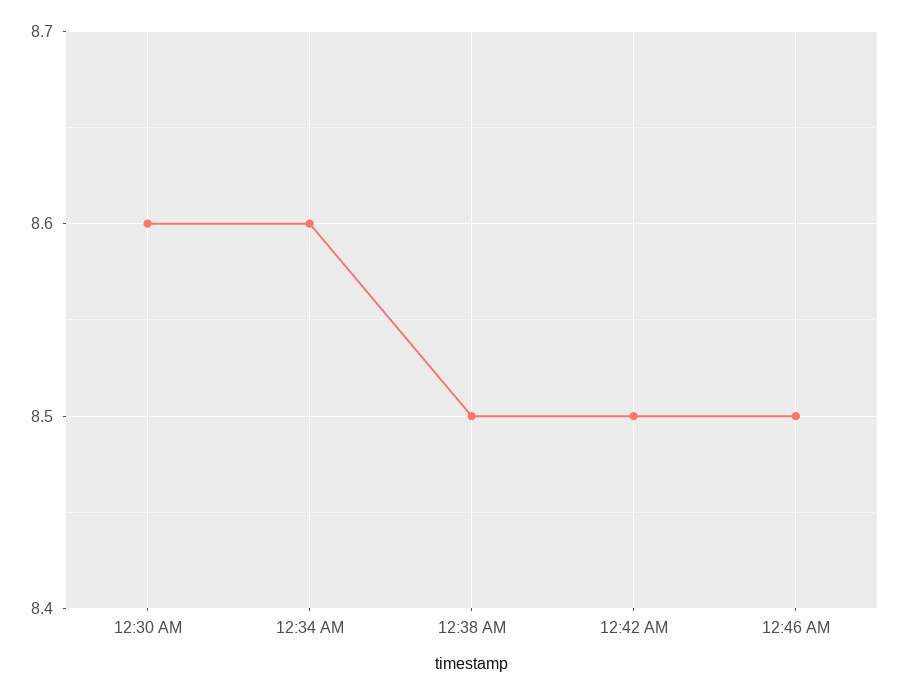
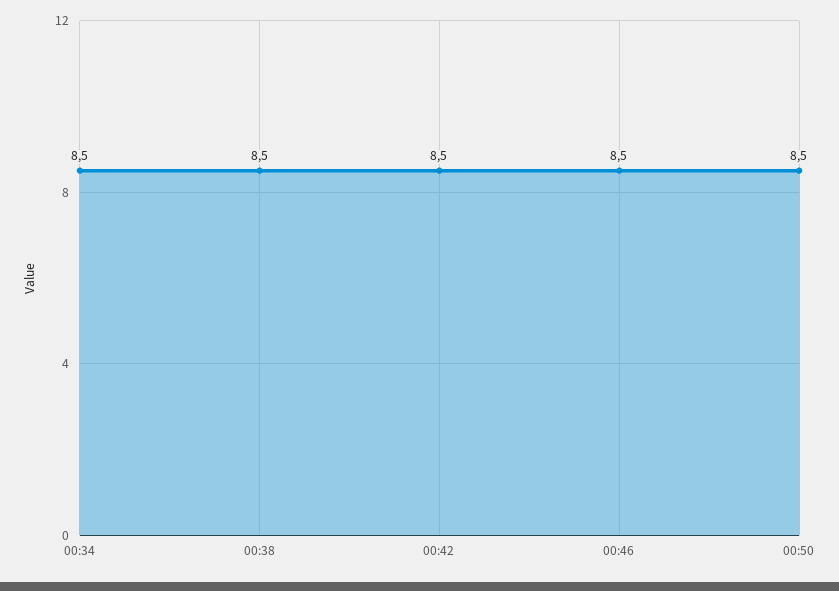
12:30 AM: 8.6 -> none
12:34 AM: 8.6 -> 8.5
00:50: none -> 8.5

